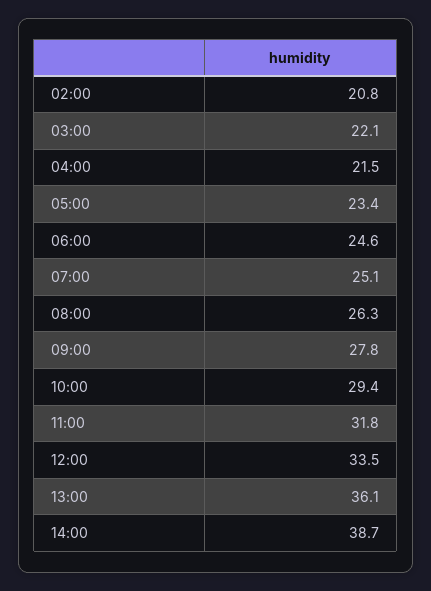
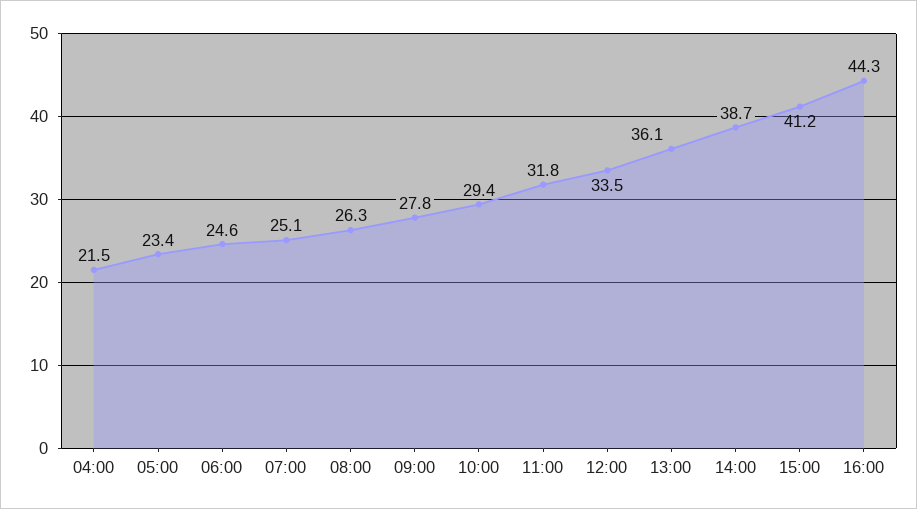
02:00: 20.8 -> none
03:00: 22.1 -> none
15:00: none -> 41.2
16:00: none -> 44.3

